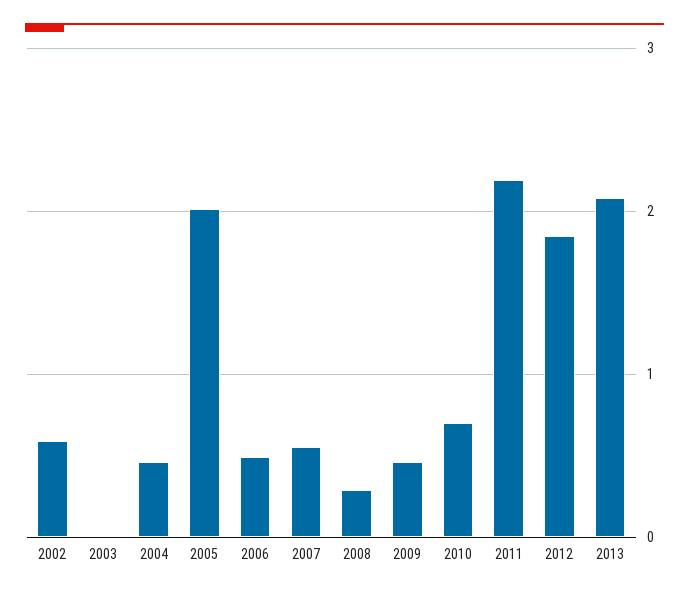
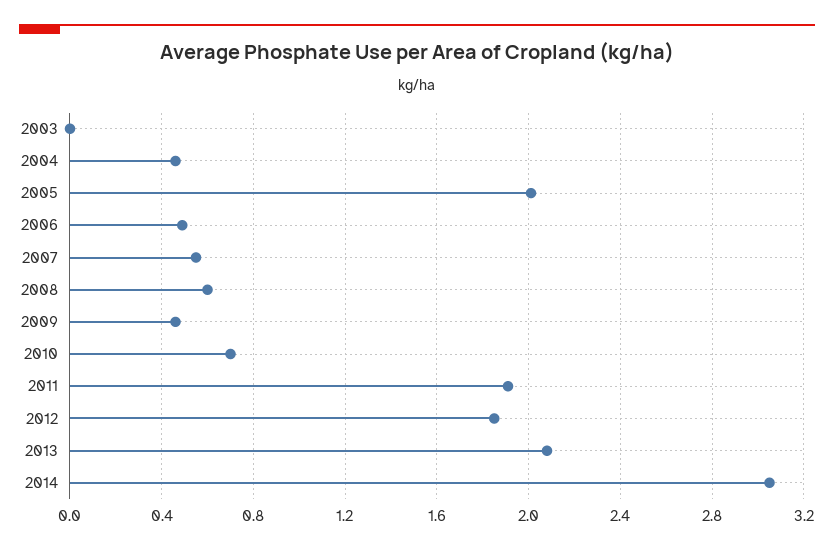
2002: 0.6 -> none
2008: 0.3 -> 0.6
2011: 2.2 -> 1.9
2014: none -> 3.05

